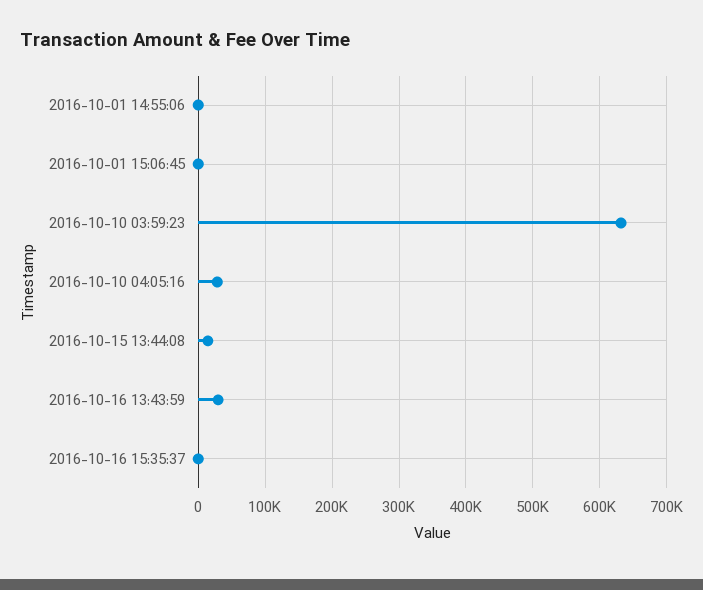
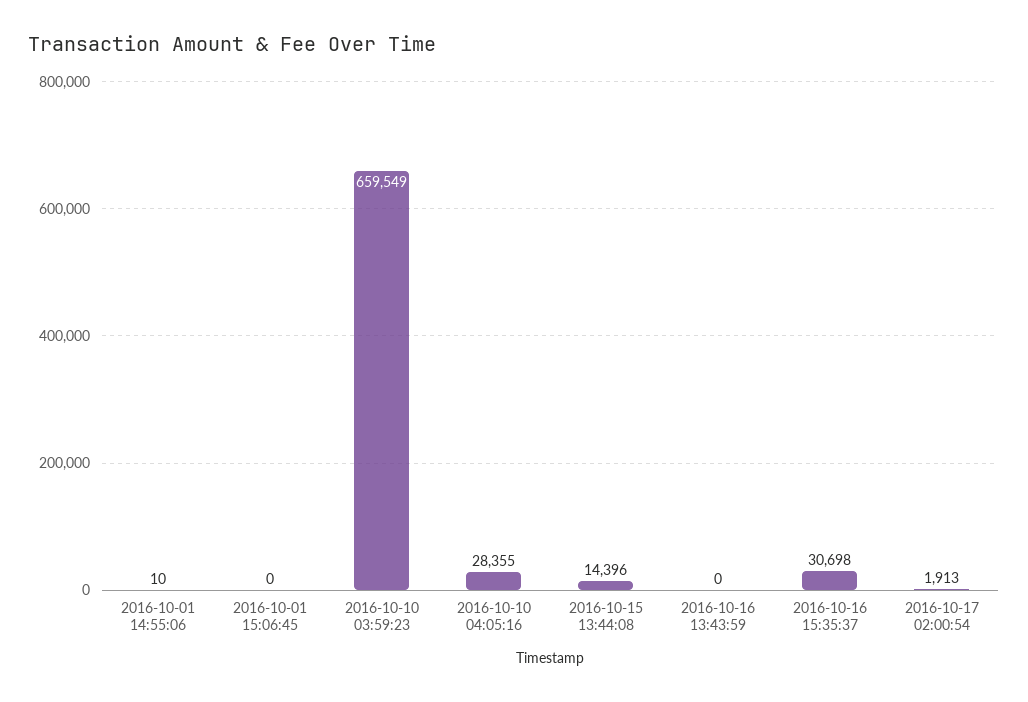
2016-10-10 03:59:23: 630000 -> 659549
2016-10-16 13:43:59: 30000 -> 0
2016-10-16 15:35:37: 0 -> 30698
2016-10-17 02:00:54: none -> 1913

